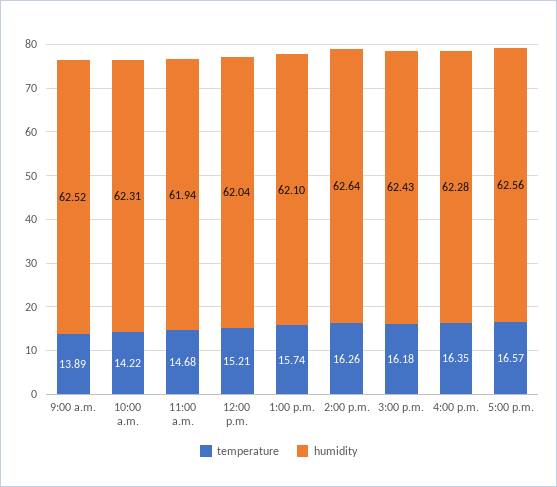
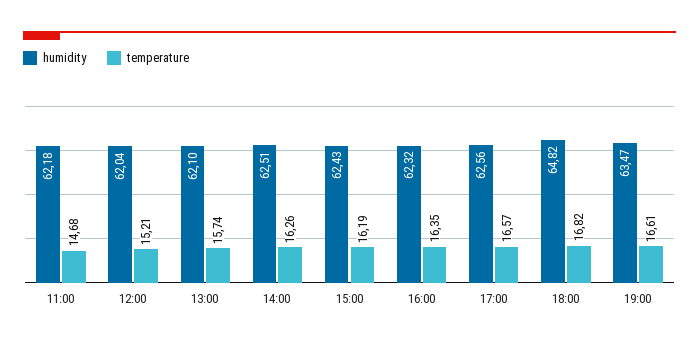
temperature, 9:00 a.m.: 13.89 -> none
humidity, 9:00 a.m.: 62.52 -> none
temperature, 10:00 a.m.: 14.22 -> none
humidity, 10:00 a.m.: 62.31 -> none
humidity, 11:00 a.m.: 61.94 -> 62.18
humidity, 2:00 p.m.: 62.64 -> 62.51
temperature, 3:00 p.m.: 16.18 -> 16.19
humidity, 4:00 p.m.: 62.28 -> 62.32
humidity, 18:00: none -> 64.82
temperature, 18:00: none -> 16.82
humidity, 19:00: none -> 63.47
temperature, 19:00: none -> 16.61

